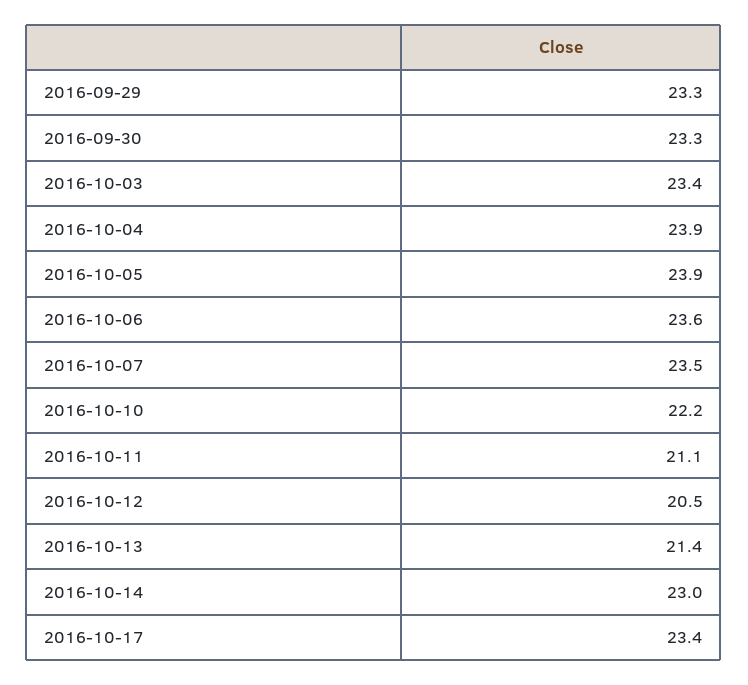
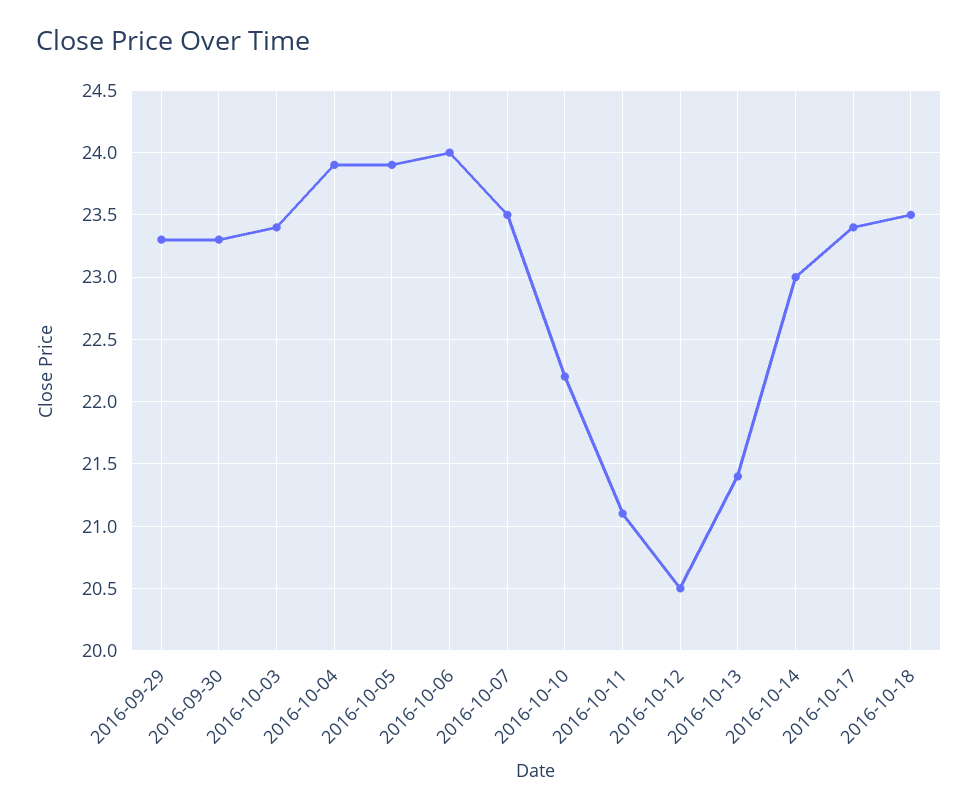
2016-10-06: 23.6 -> 24
2016-10-18: none -> 23.5

